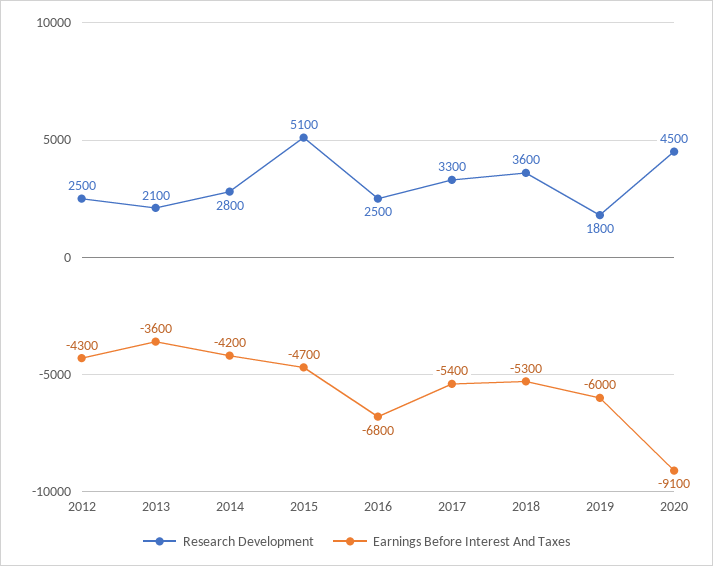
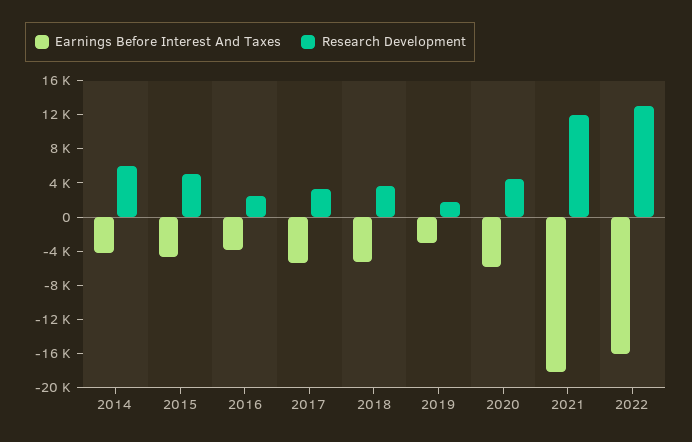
Research Development, 2012: 2500 -> none
Earnings Before Interest And Taxes, 2012: -4300 -> none
Research Development, 2013: 2100 -> none
Earnings Before Interest And Taxes, 2013: -3600 -> none
Research Development, 2014: 2800 -> 6000
Earnings Before Interest And Taxes, 2016: -6800 -> -4000
Earnings Before Interest And Taxes, 2019: -6000 -> -3000
Earnings Before Interest And Taxes, 2020: -9100 -> -6000
Earnings Before Interest And Taxes, 2021: none -> -18000
Research Development, 2021: none -> 12000
Earnings Before Interest And Taxes, 2022: none -> -16000
Research Development, 2022: none -> 13000

